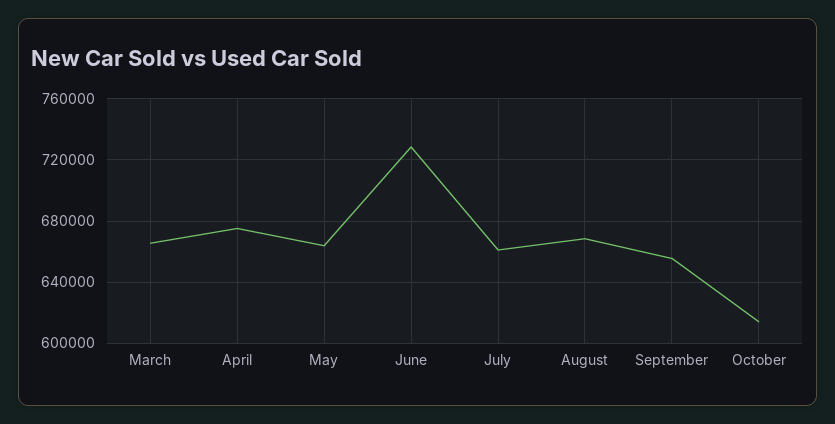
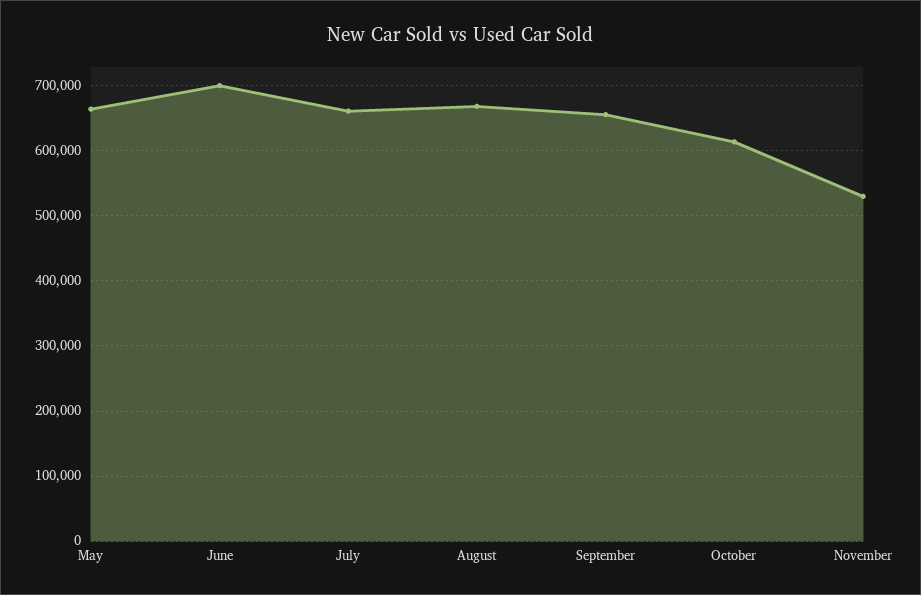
March: 665000 -> none
April: 675000 -> none
June: 730000 -> 700000
November: none -> 530000

